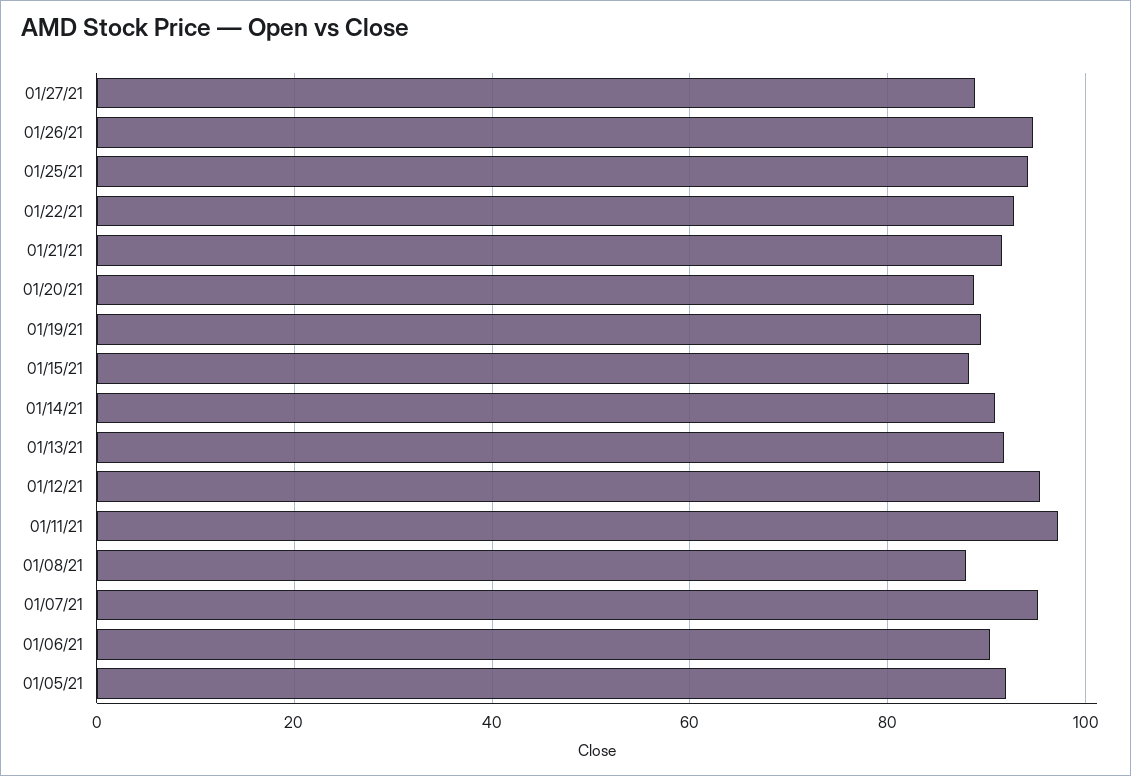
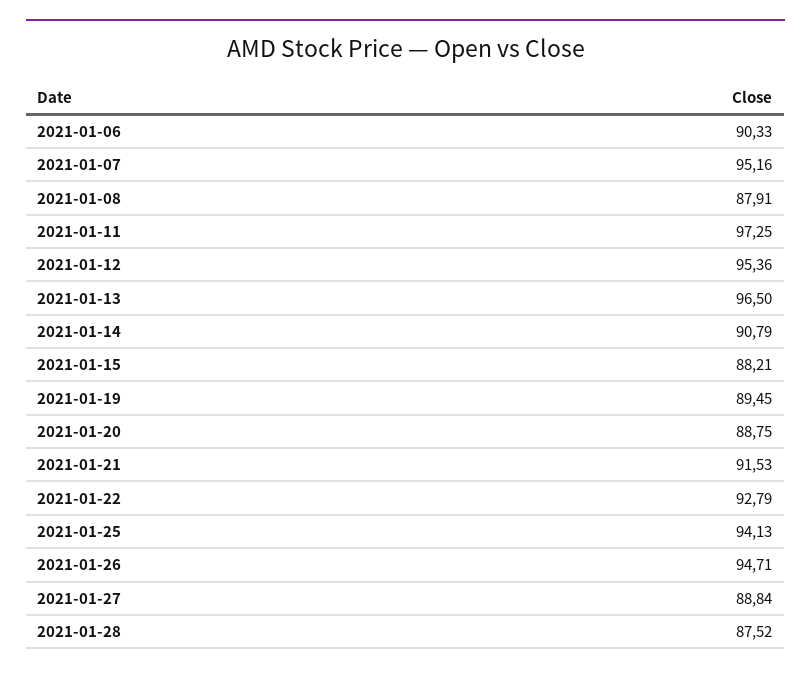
01/13/21: 92 -> 96.5
01/05/21: 92 -> none
2021-01-28: none -> 87.52

